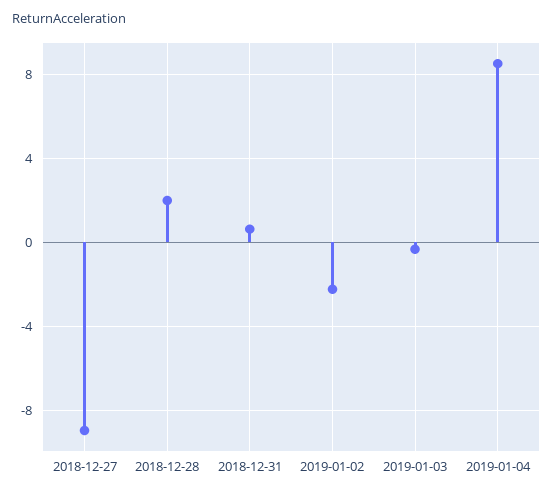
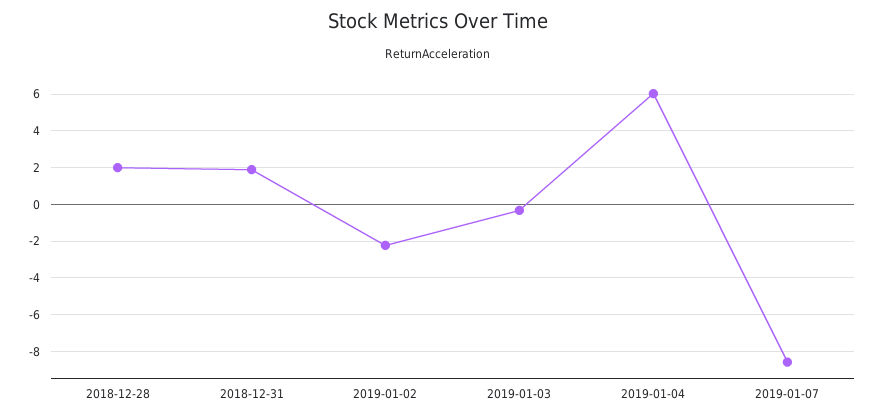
2018-12-27: -9 -> none
2018-12-31: 0.5 -> 2
2019-01-04: 8.5 -> 6
2019-01-07: none -> -8.5

